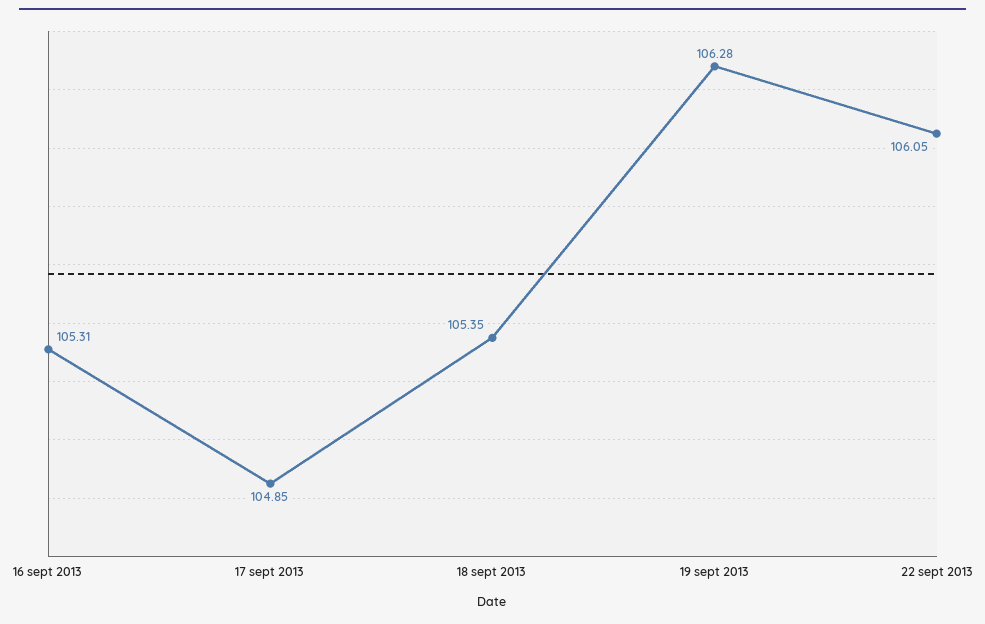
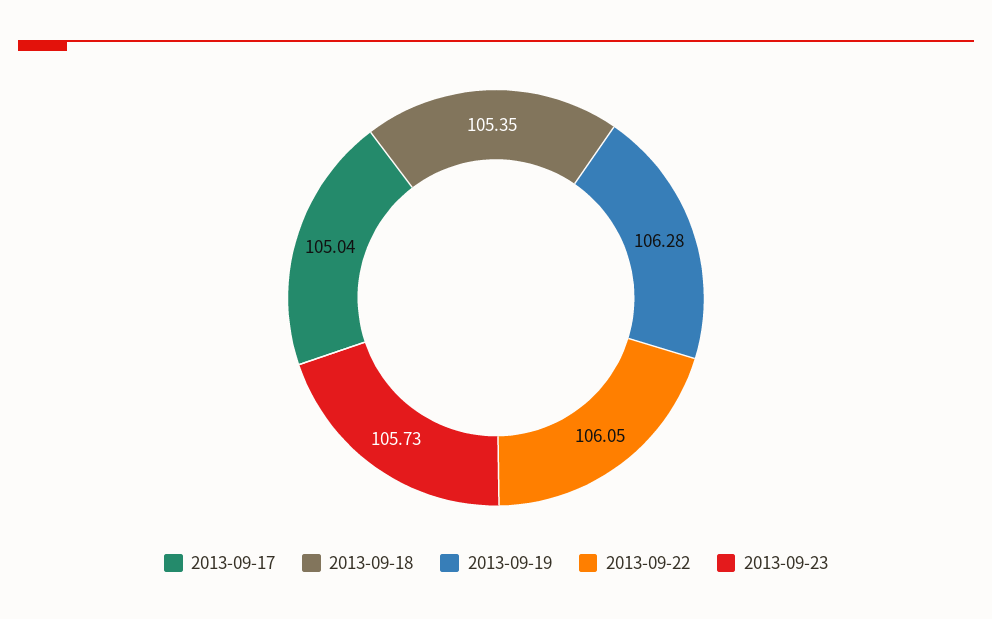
16 sept 2013: 105.31 -> none
17 sept 2013: 104.85 -> 105.04
2013-09-23: none -> 105.73

